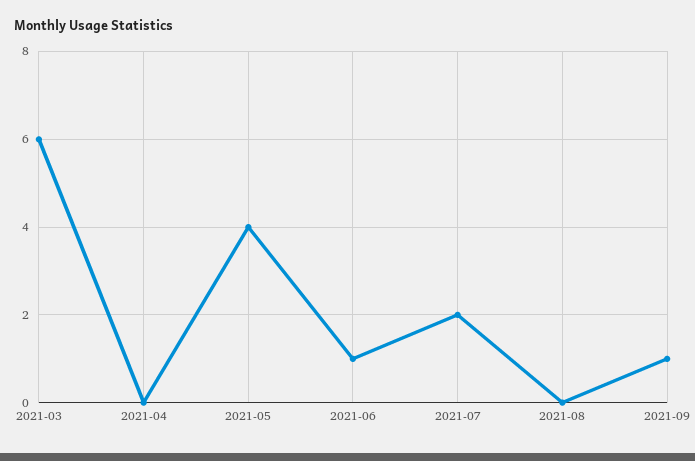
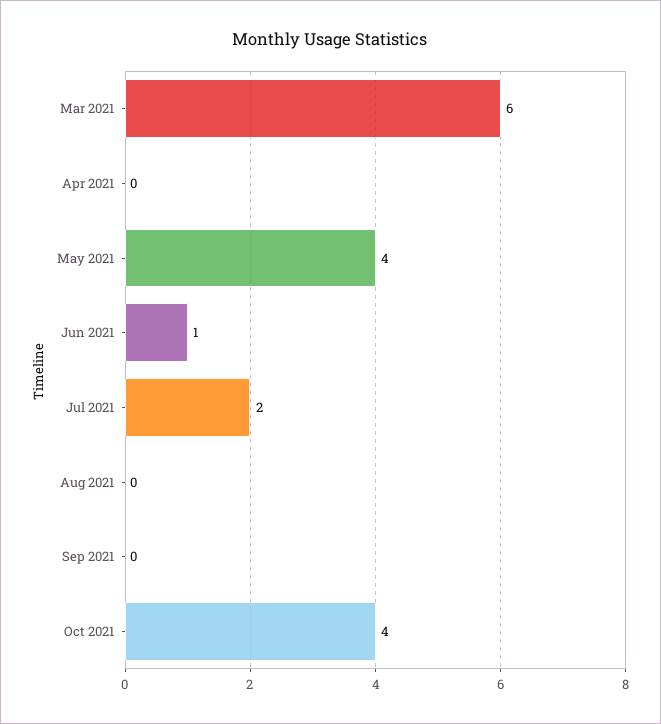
2021-09: 1 -> 0
Oct 2021: none -> 4

